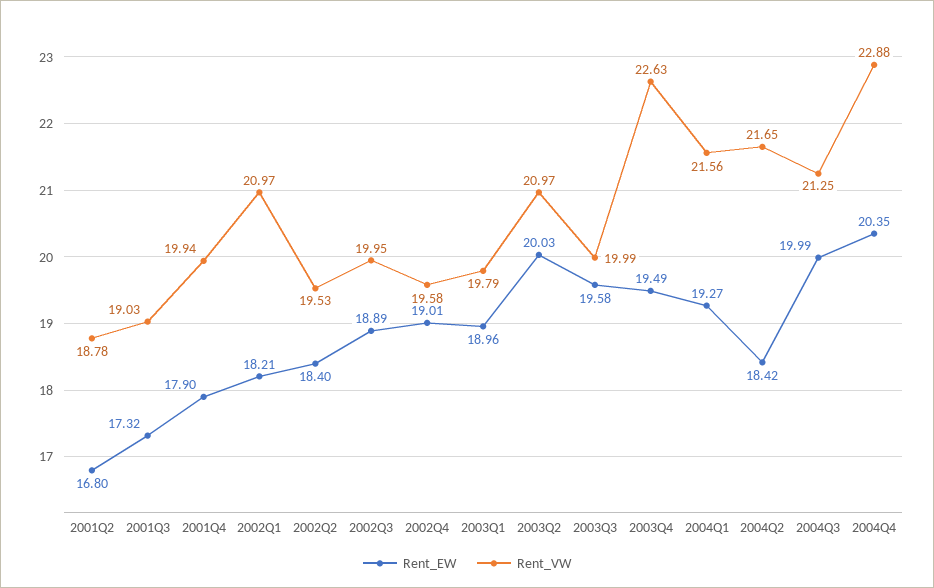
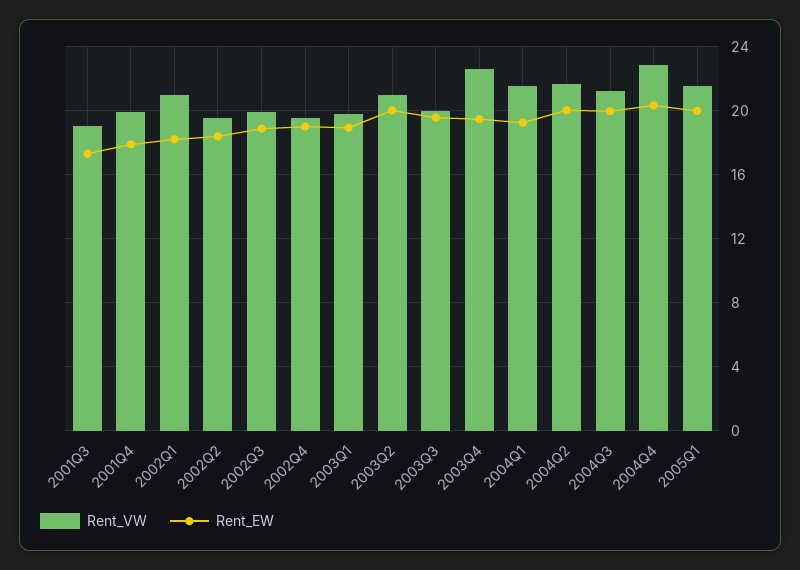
Rent_EW, 2001Q2: 16.8 -> none
Rent_VW, 2001Q2: 18.78 -> none
Rent_EW, 2004Q2: 18.42 -> 20
Rent_VW, 2005Q1: none -> 21.5
Rent_EW, 2005Q1: none -> 20

